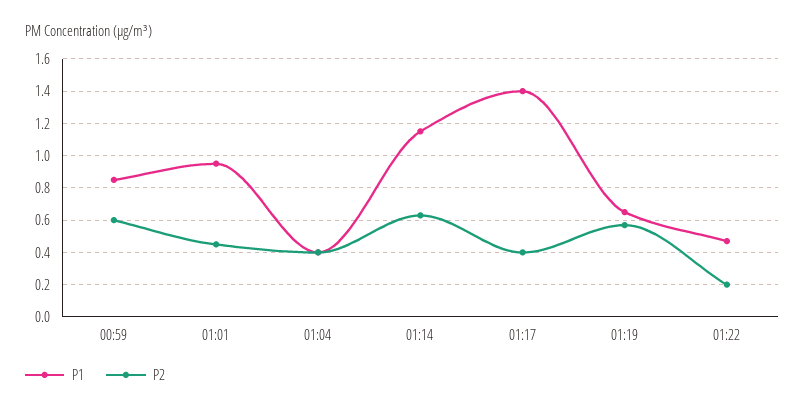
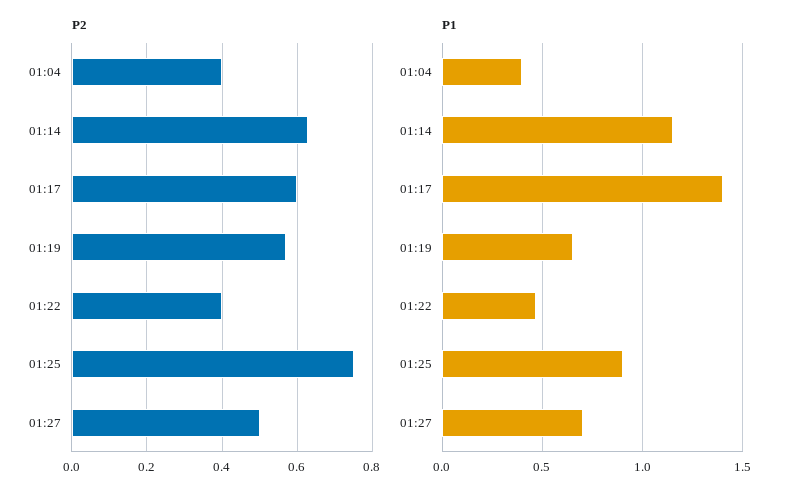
P1, 00:59: 0.85 -> none
P2, 00:59: 0.6 -> none
P1, 01:01: 0.95 -> none
P2, 01:01: 0.45 -> none
P2, 01:17: 0.4 -> 0.6
P2, 01:22: 0.2 -> 0.4
P2, 01:25: none -> 0.75
P2, 01:27: none -> 0.5
P1, 01:25: none -> 0.9
P1, 01:27: none -> 0.7

